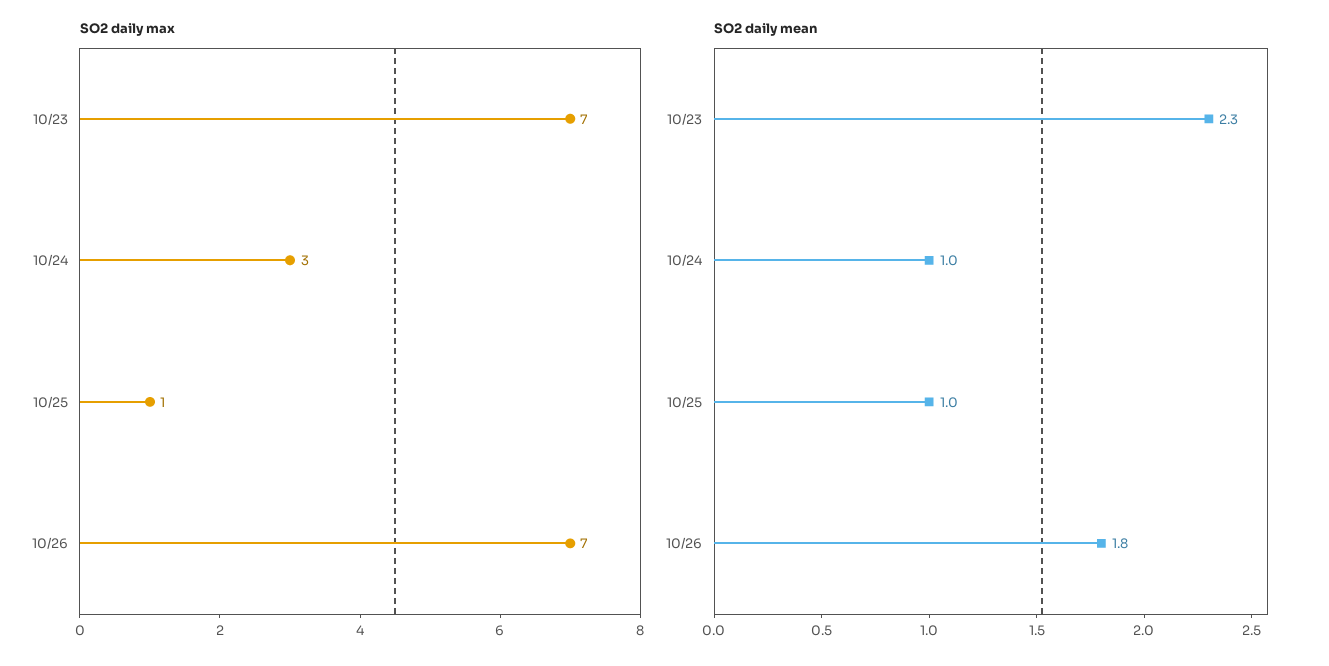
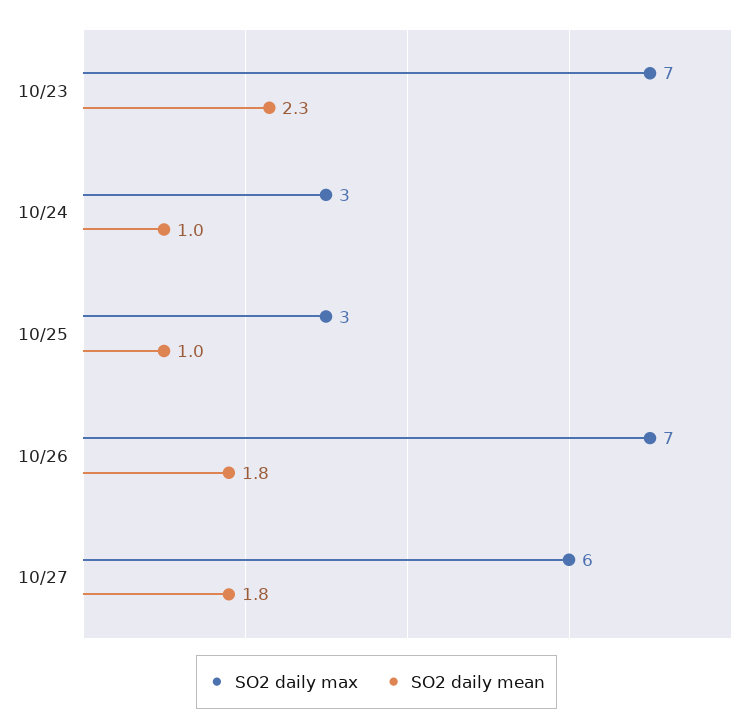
SO2 daily max, 10/25: 1 -> 3
SO2 daily max, 10/27: none -> 6
SO2 daily mean, 10/27: none -> 1.8

